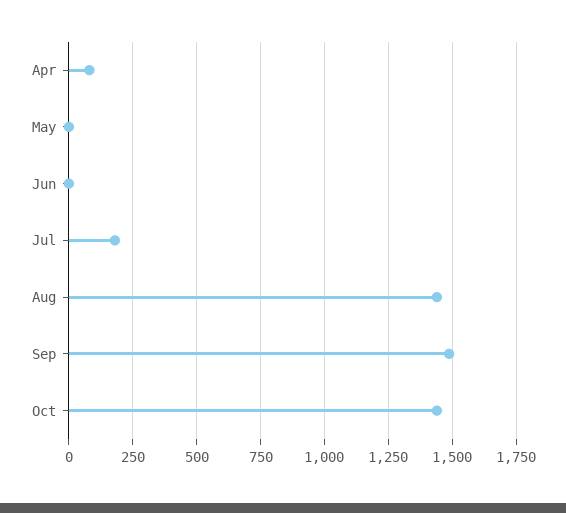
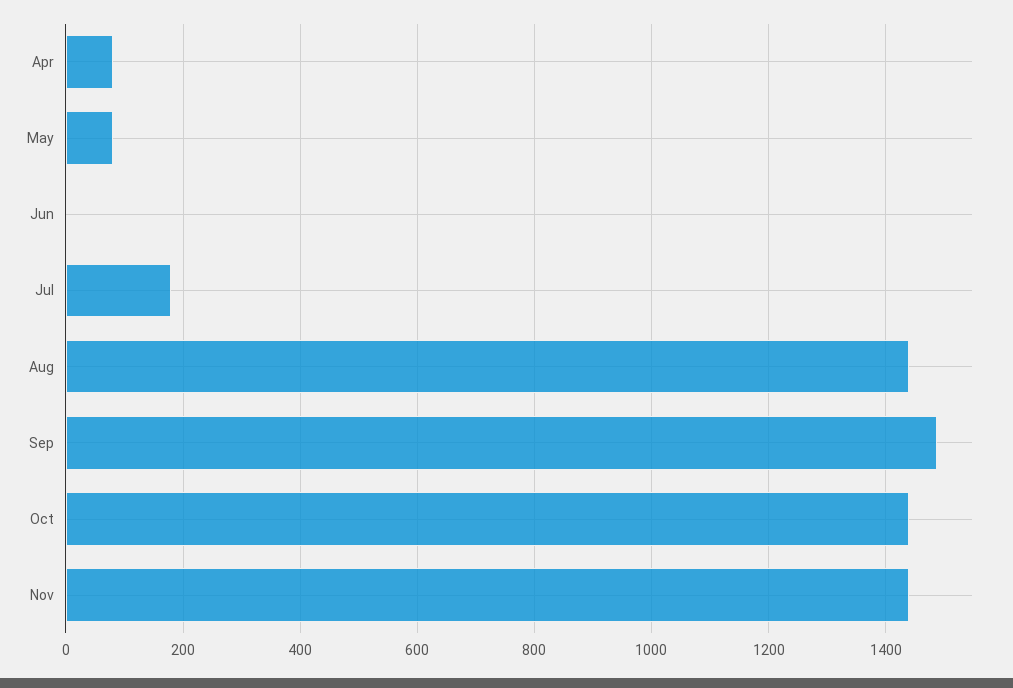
May: 0 -> 80
Nov: none -> 1440

